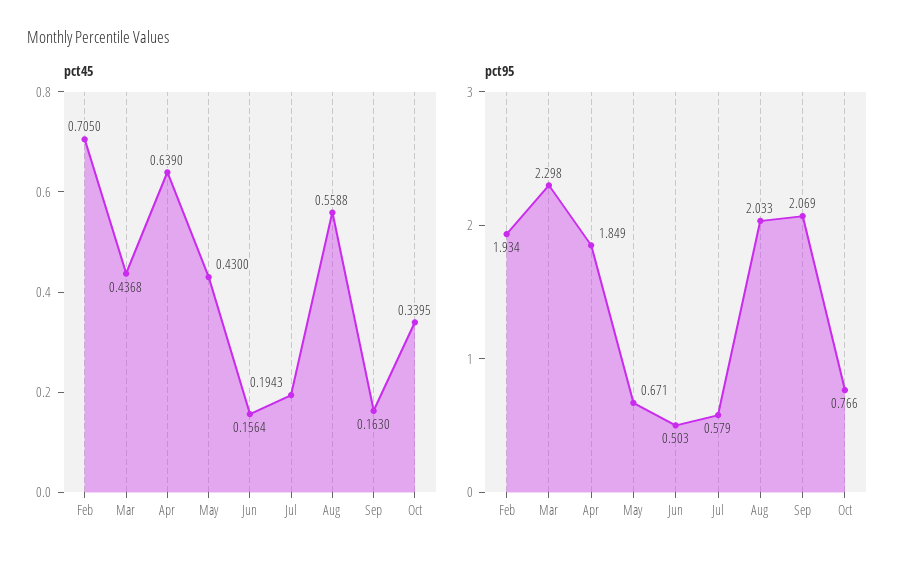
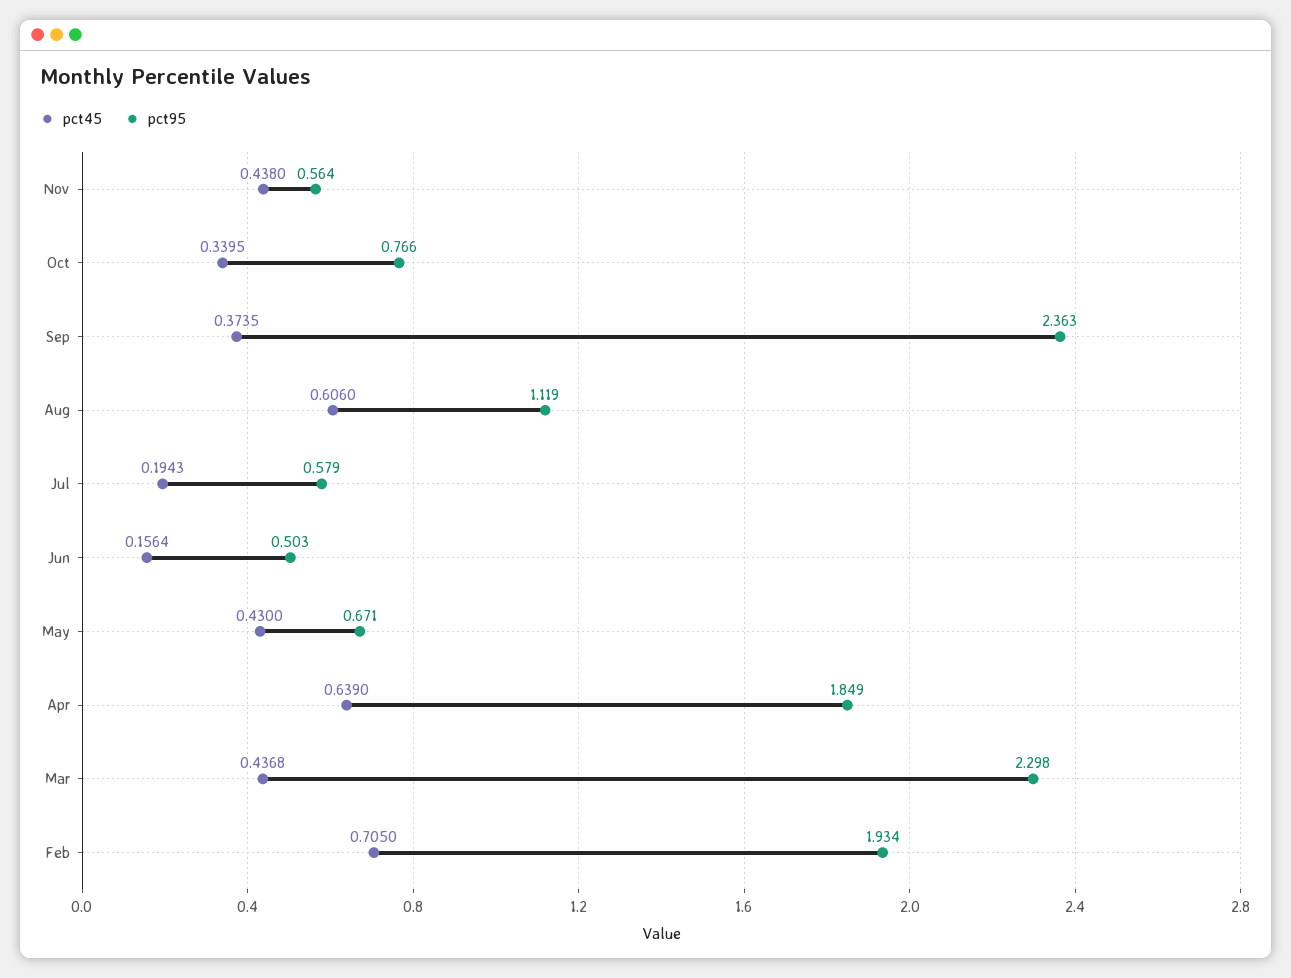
pct45, Aug: 0.5588 -> 0.606
pct45, Sep: 0.163 -> 0.3735
pct95, Aug: 2.033 -> 1.119
pct95, Sep: 2.069 -> 2.363
pct45, Nov: none -> 0.438
pct95, Nov: none -> 0.564

